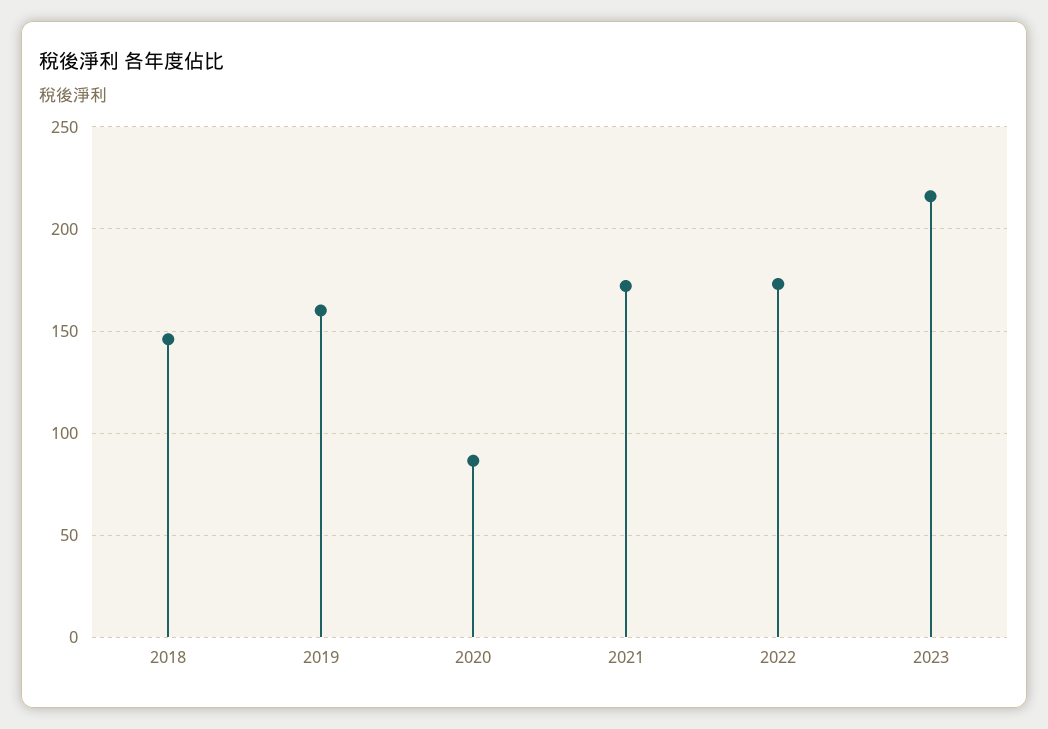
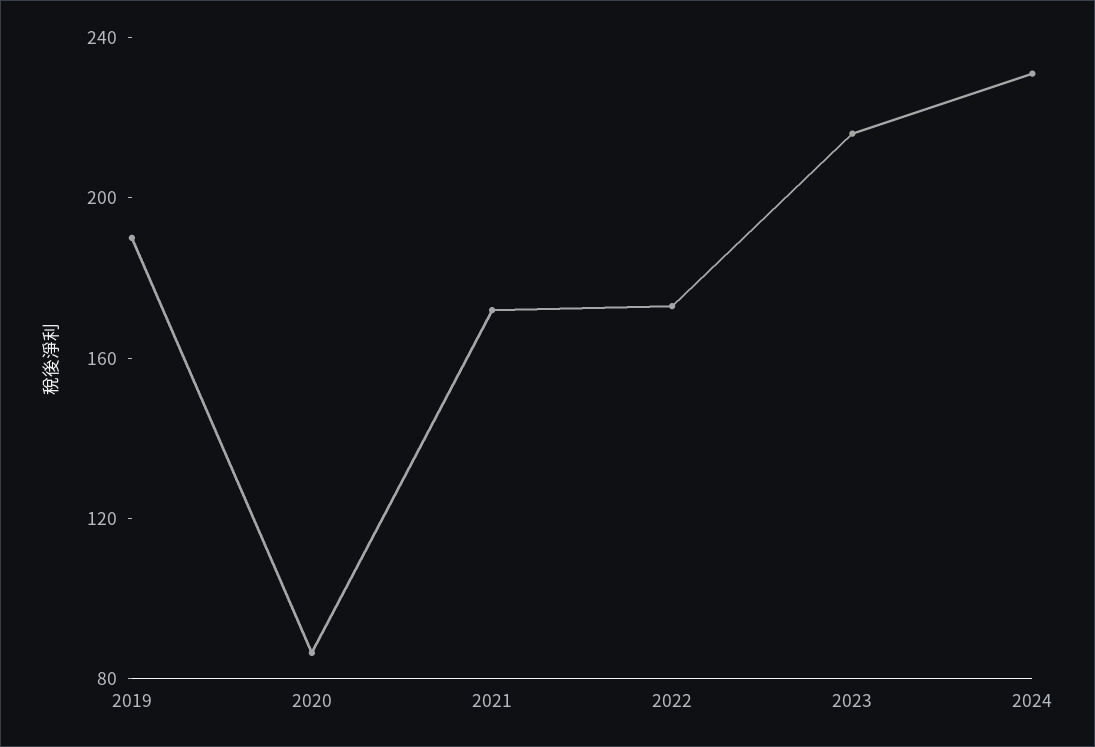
2018: 145 -> none
2019: 160 -> 190
2024: none -> 230

